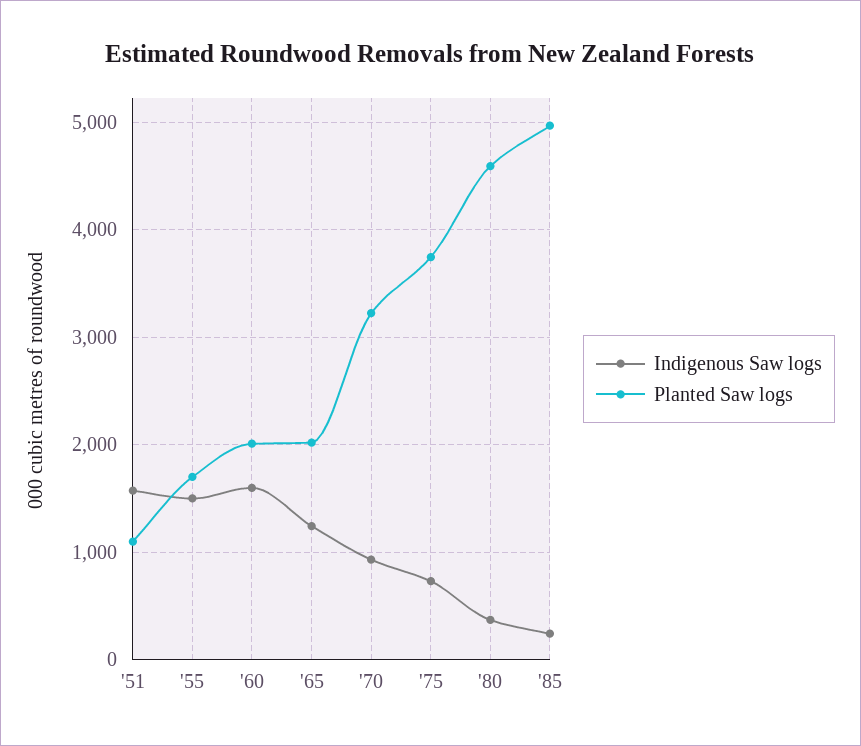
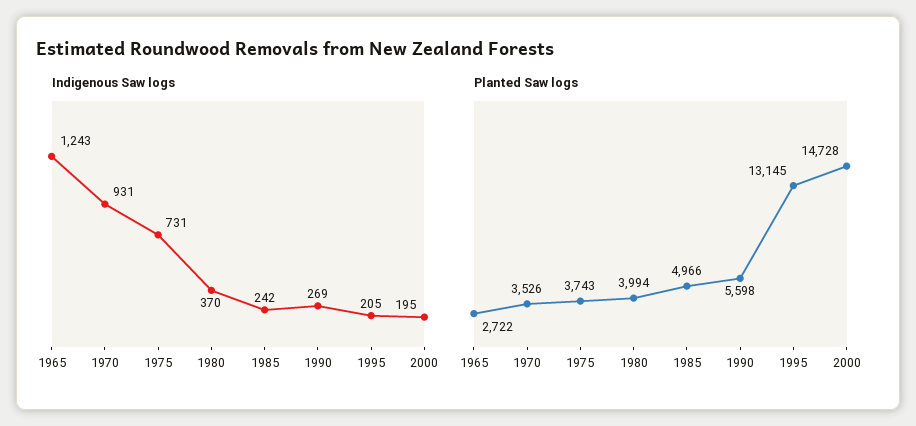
Indigenous Saw logs, '51: 1600 -> none
Planted Saw logs, '51: 1100 -> none
Indigenous Saw logs, '55: 1500 -> none
Planted Saw logs, '55: 1700 -> none
Indigenous Saw logs, '60: 1600 -> none
Planted Saw logs, '60: 2000 -> none
Planted Saw logs, '65: 2000 -> 2722
Planted Saw logs, '70: 3200 -> 3526
Planted Saw logs, '80: 4600 -> 3994
Indigenous Saw logs, 1990: none -> 269
Indigenous Saw logs, 1995: none -> 205
Indigenous Saw logs, 2000: none -> 195
Planted Saw logs, 1990: none -> 5598
Planted Saw logs, 1995: none -> 13145
Planted Saw logs, 2000: none -> 14728

